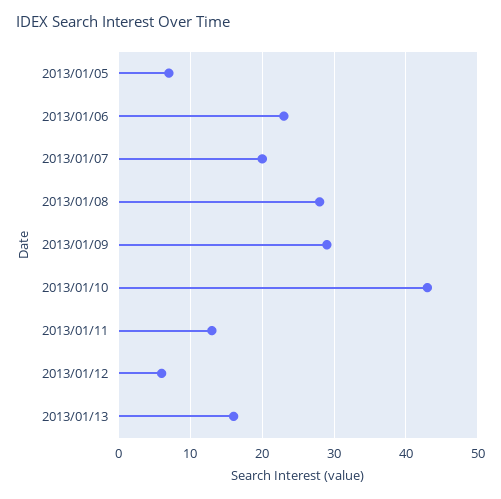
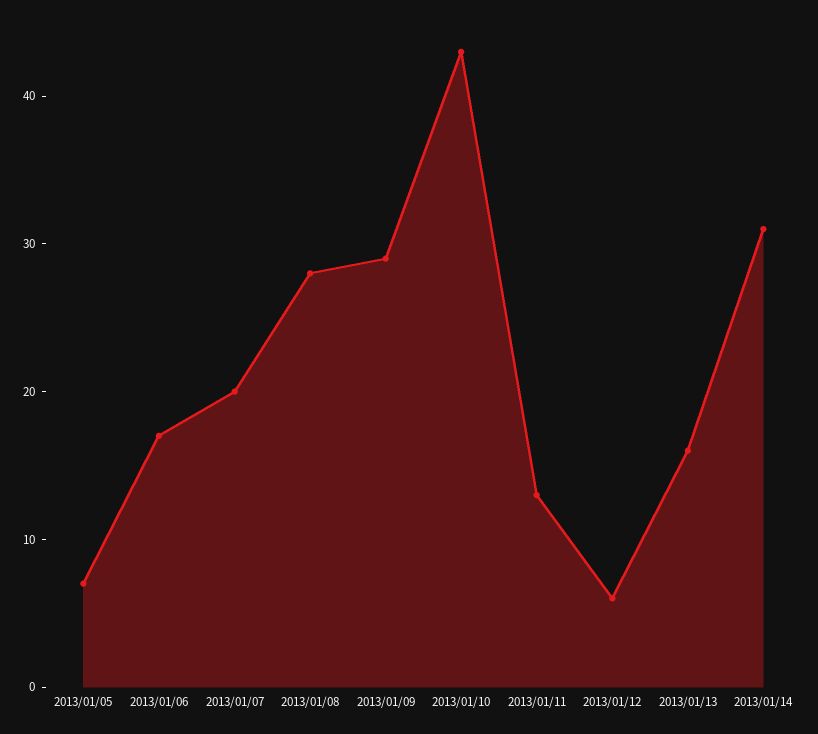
2013/01/06: 23 -> 17
2013/01/14: none -> 31

